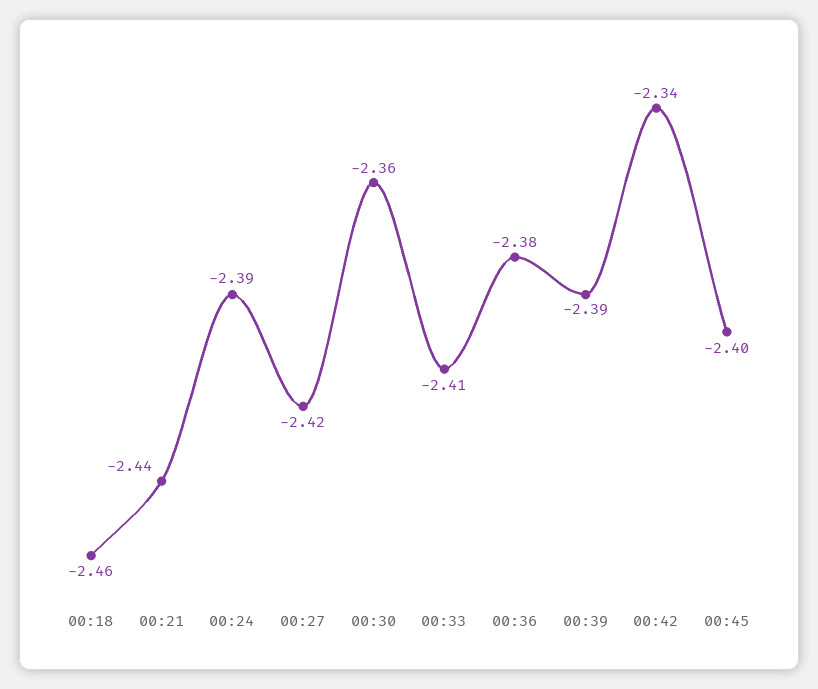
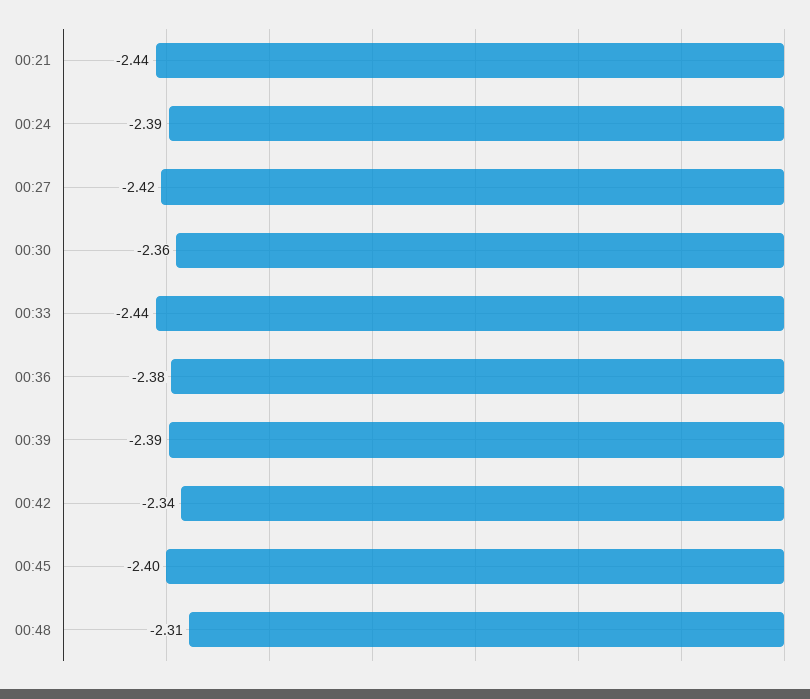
00:18: -2.46 -> none
00:33: -2.41 -> -2.44
00:48: none -> -2.31

